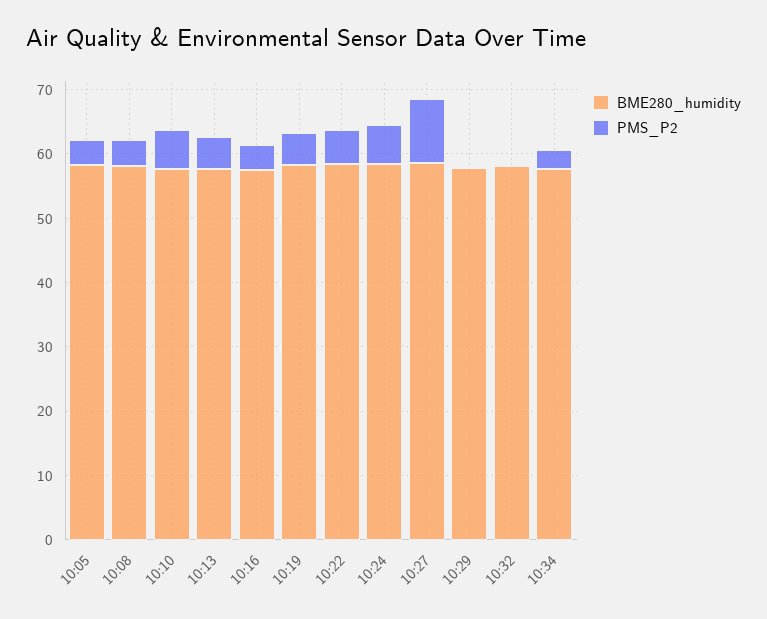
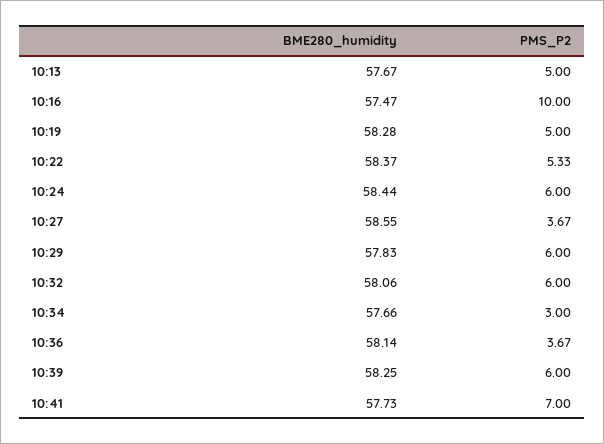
BME280_humidity, 10:05: 58 -> none
PMS_P2, 10:05: 4 -> none
BME280_humidity, 10:08: 58 -> none
PMS_P2, 10:08: 4 -> none
BME280_humidity, 10:10: 58 -> none
PMS_P2, 10:10: 6 -> none
PMS_P2, 10:16: 4 -> 10
PMS_P2, 10:27: 10 -> 3.67
PMS_P2, 10:29: 0 -> 6
PMS_P2, 10:32: 0 -> 6
BME280_humidity, 10:36: none -> 58.14
PMS_P2, 10:36: none -> 3.67
BME280_humidity, 10:39: none -> 58.25
PMS_P2, 10:39: none -> 6
BME280_humidity, 10:41: none -> 57.73
PMS_P2, 10:41: none -> 7

